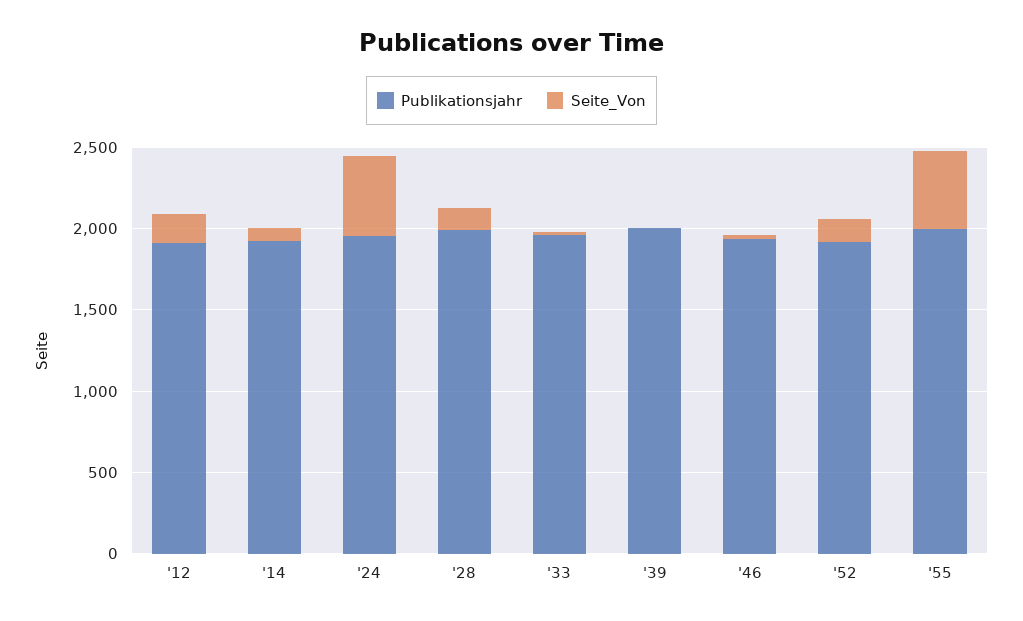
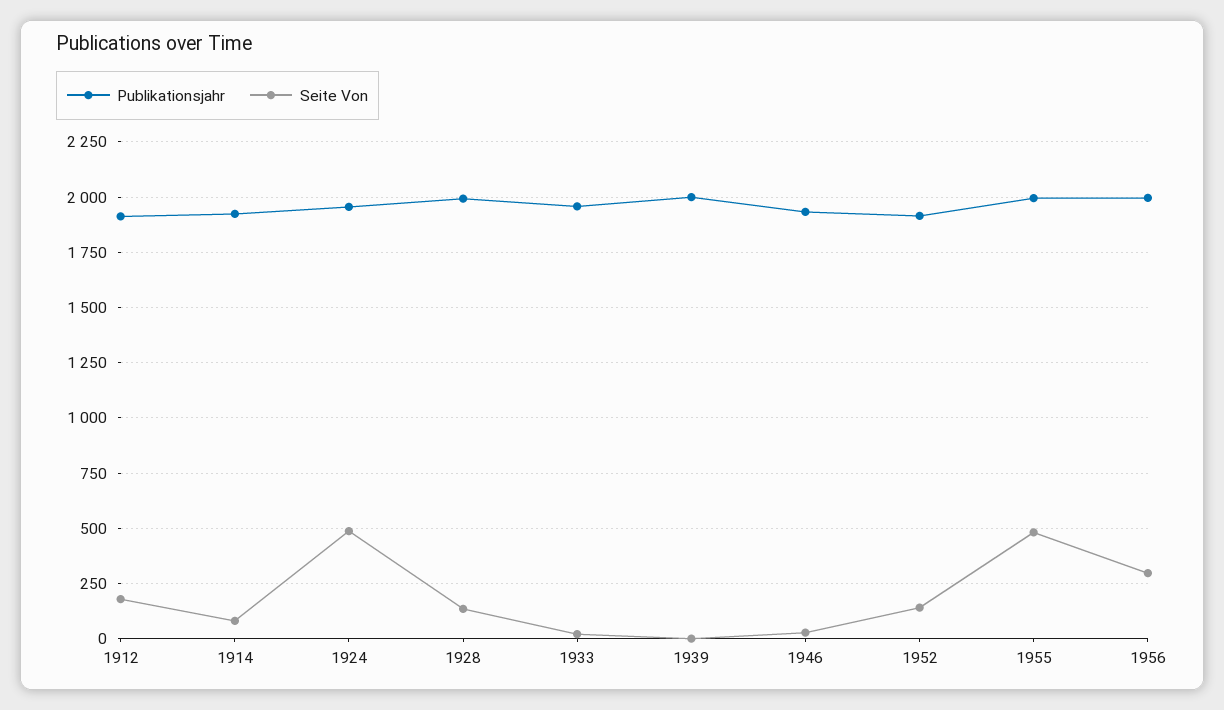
Publikationsjahr, 1956: none -> 2000
Seite_Von, 1956: none -> 300

